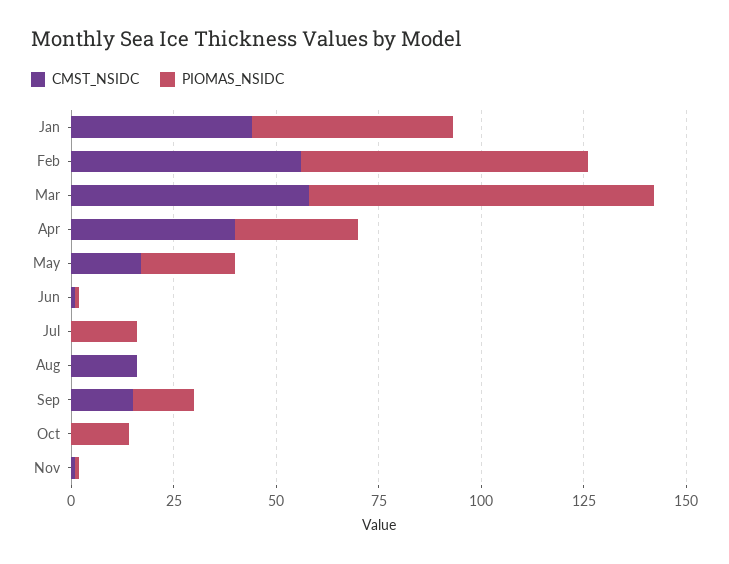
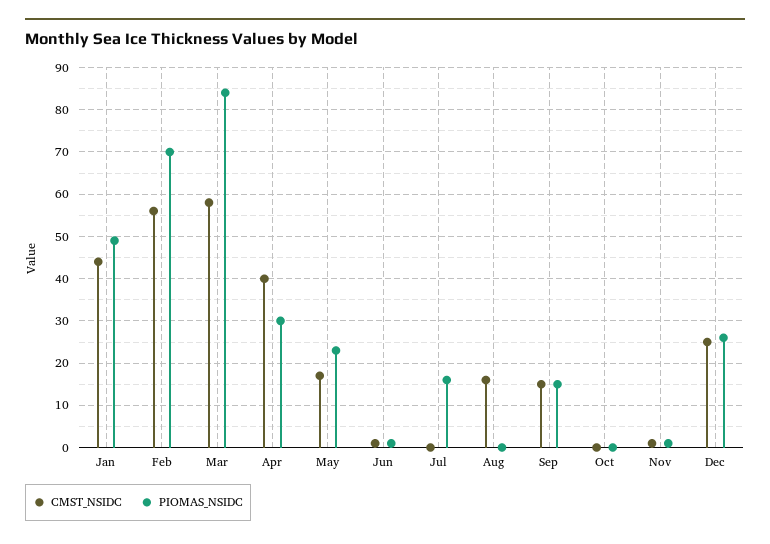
PIOMAS_NSIDC, Oct: 15 -> 0
CMST_NSIDC, Dec: none -> 25
PIOMAS_NSIDC, Dec: none -> 25

